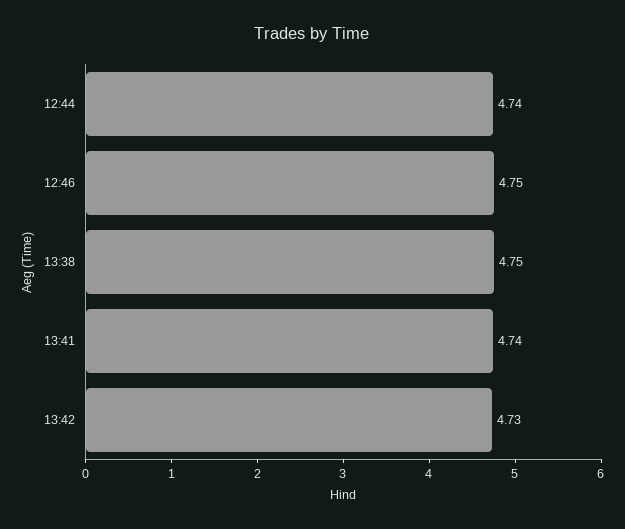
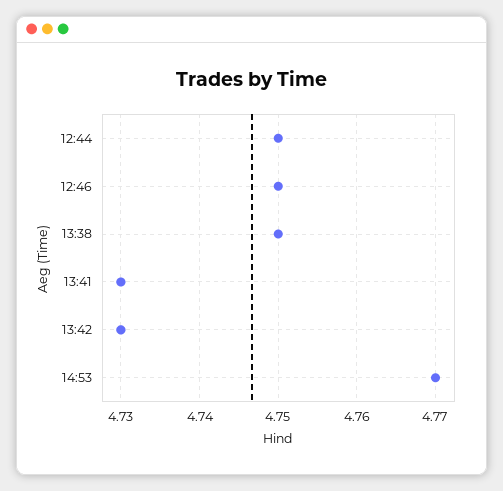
12:44: 4.74 -> 4.75
13:41: 4.74 -> 4.73
14:53: none -> 4.77

